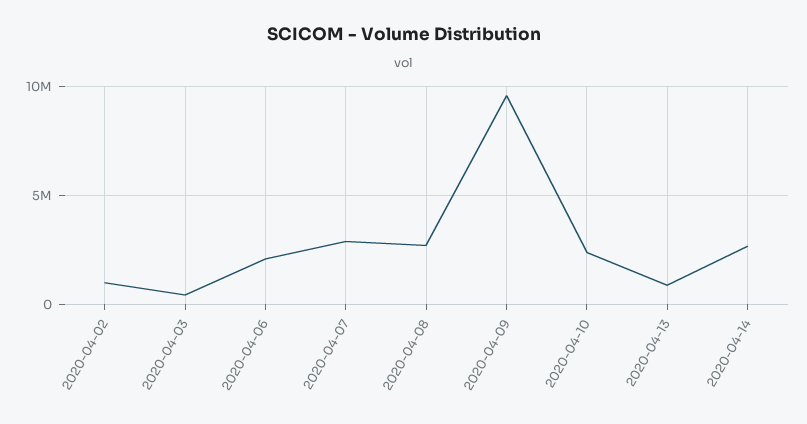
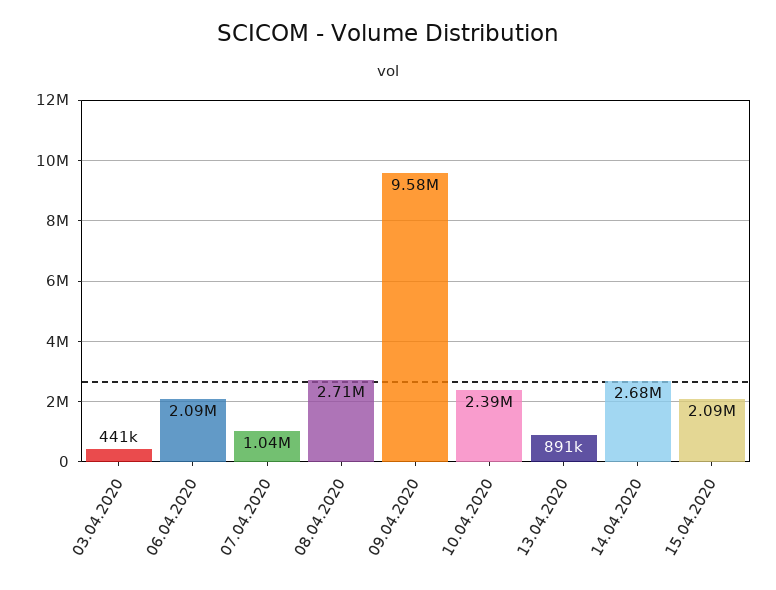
2020-04-02: 1000000 -> none
2020-04-07: 3000000 -> 1040000
15.04.2020: none -> 2090000

